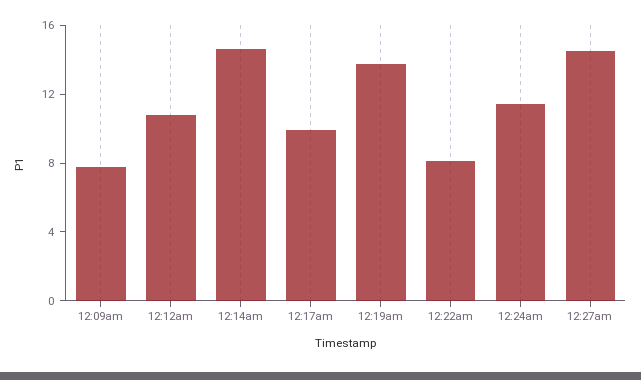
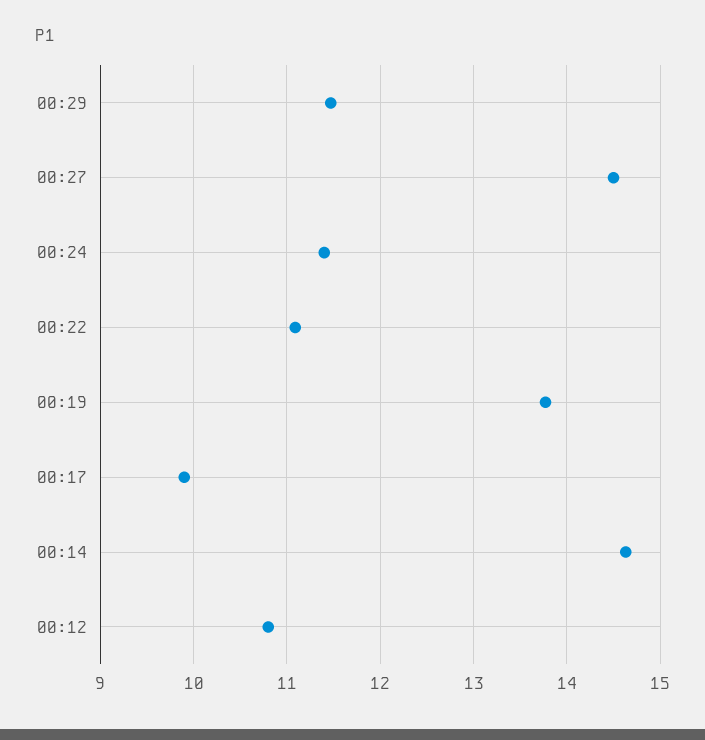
12:09am: 8 -> none
12:22am: 8 -> 11.1
00:29: none -> 11.5

